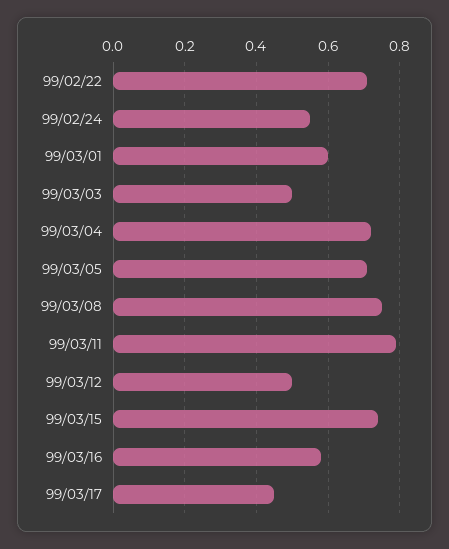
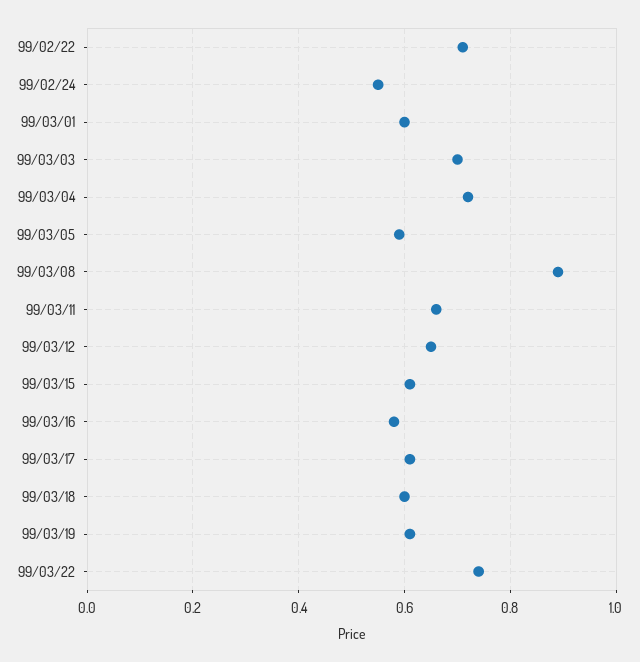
99/03/03: 0.5 -> 0.7
99/03/05: 0.7 -> 0.6
99/03/08: 0.75 -> 0.9
99/03/11: 0.8 -> 0.65
99/03/12: 0.5 -> 0.65
99/03/15: 0.75 -> 0.6
99/03/17: 0.45 -> 0.6
99/03/18: none -> 0.6
99/03/19: none -> 0.6
99/03/22: none -> 0.75

